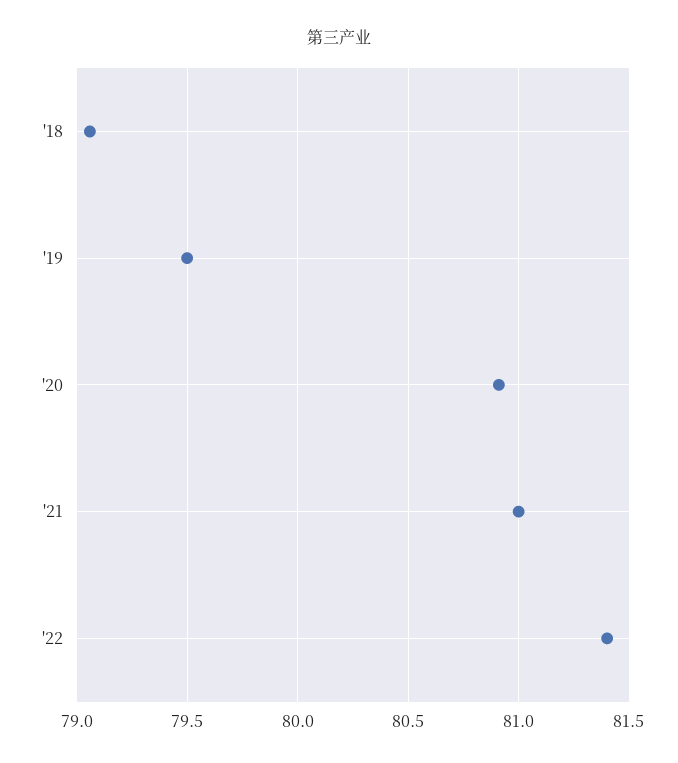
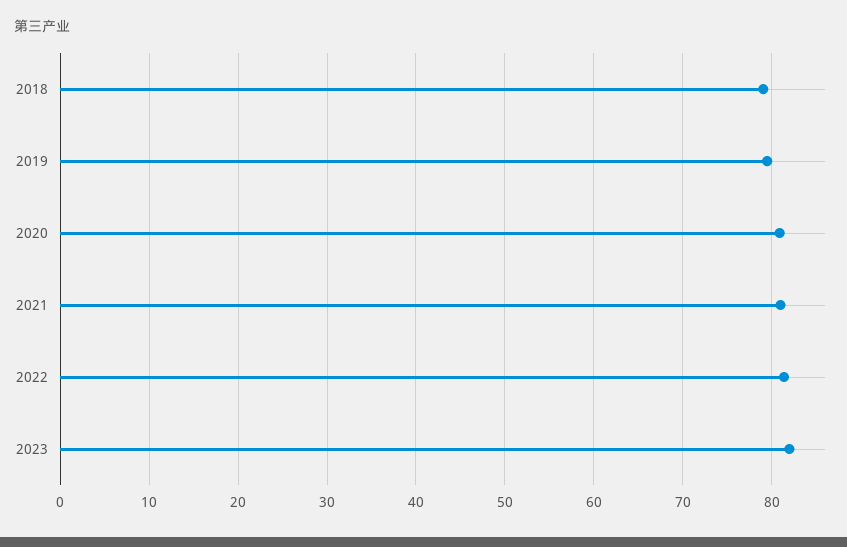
2023: none -> 82

